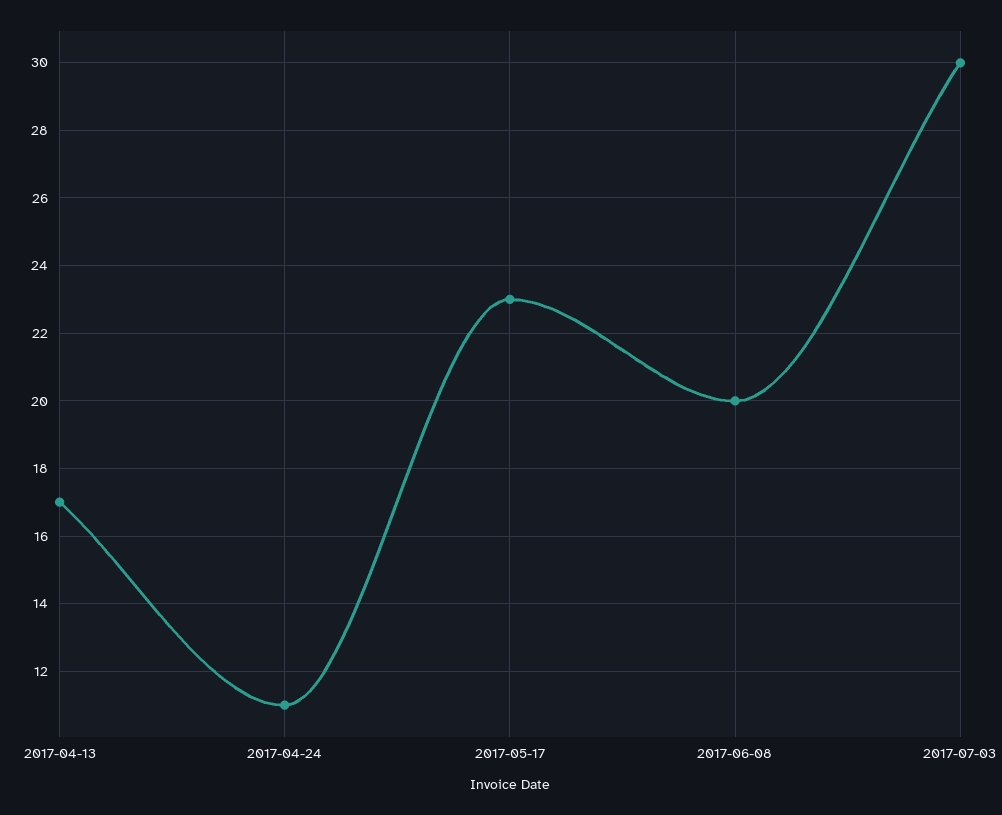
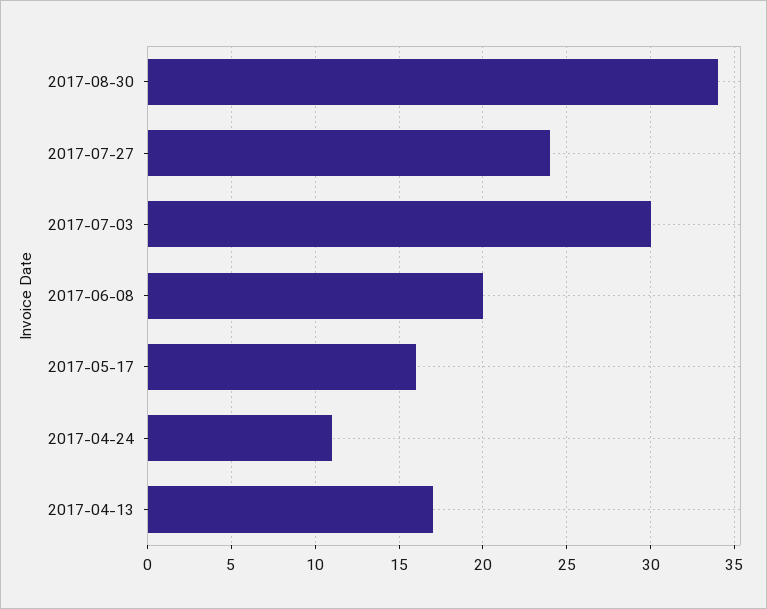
2017-05-17: 23 -> 16
2017-08-30: none -> 34
2017-07-27: none -> 24

